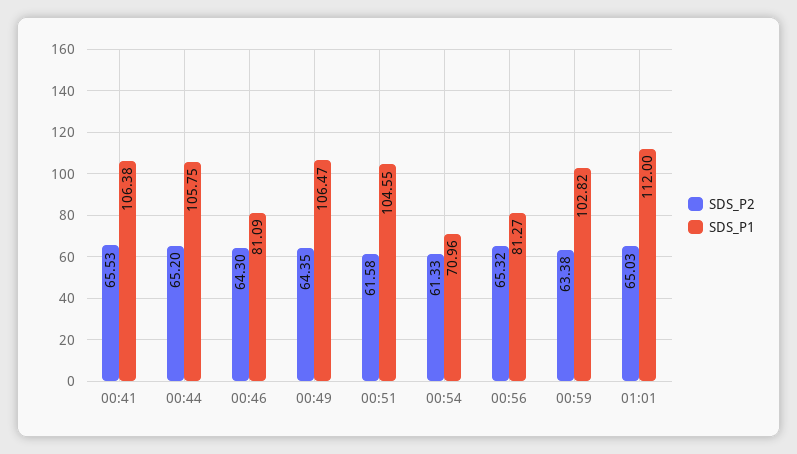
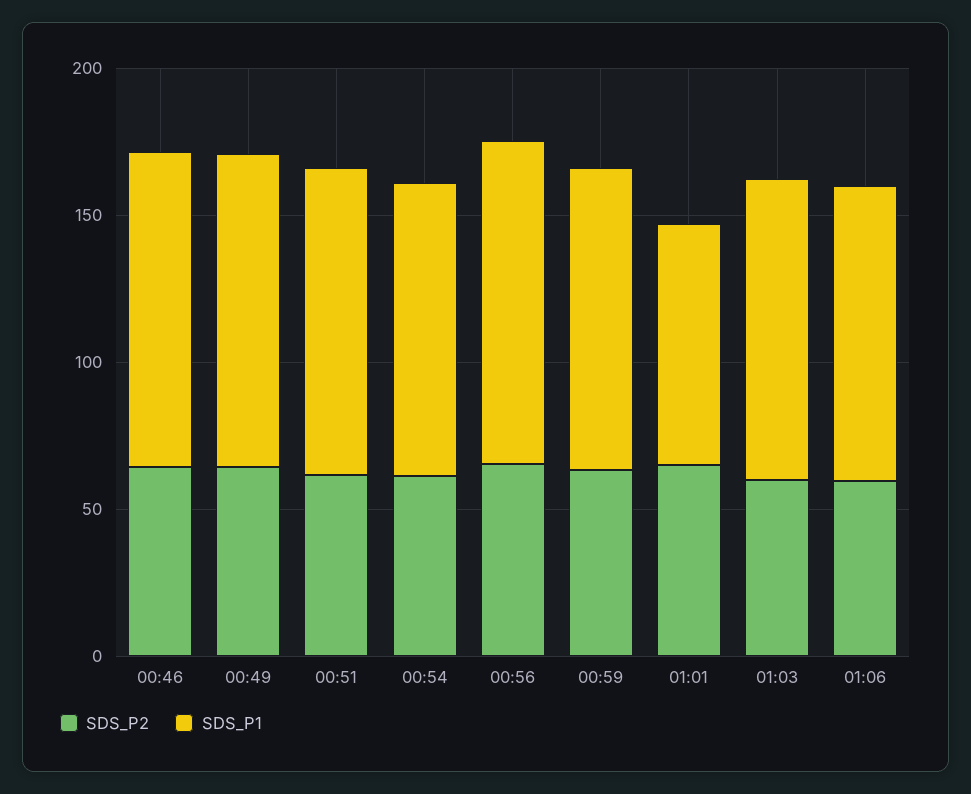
SDS_P2, 00:41: 65.53 -> none
SDS_P1, 00:41: 106.38 -> none
SDS_P2, 00:44: 65.2 -> none
SDS_P1, 00:44: 105.75 -> none
SDS_P1, 00:46: 81.09 -> 110
SDS_P1, 00:54: 70.96 -> 100
SDS_P1, 00:56: 81.27 -> 110
SDS_P1, 01:01: 112 -> 80
SDS_P2, 01:03: none -> 60
SDS_P1, 01:03: none -> 100
SDS_P2, 01:06: none -> 60
SDS_P1, 01:06: none -> 100

